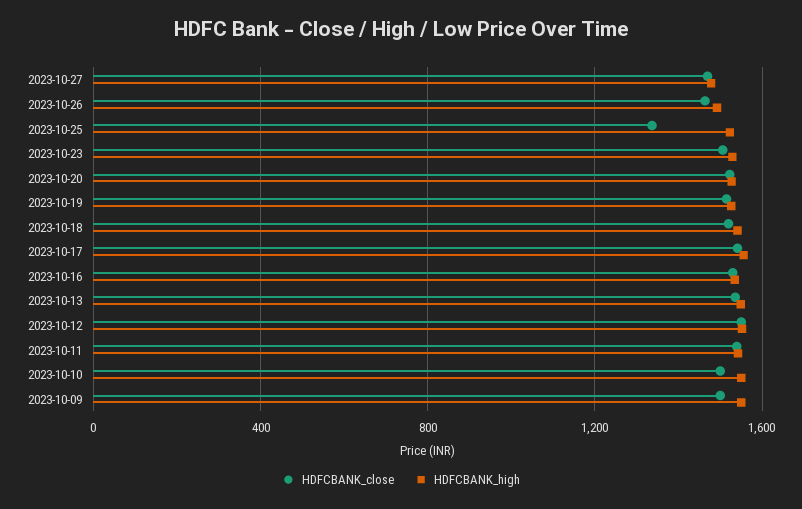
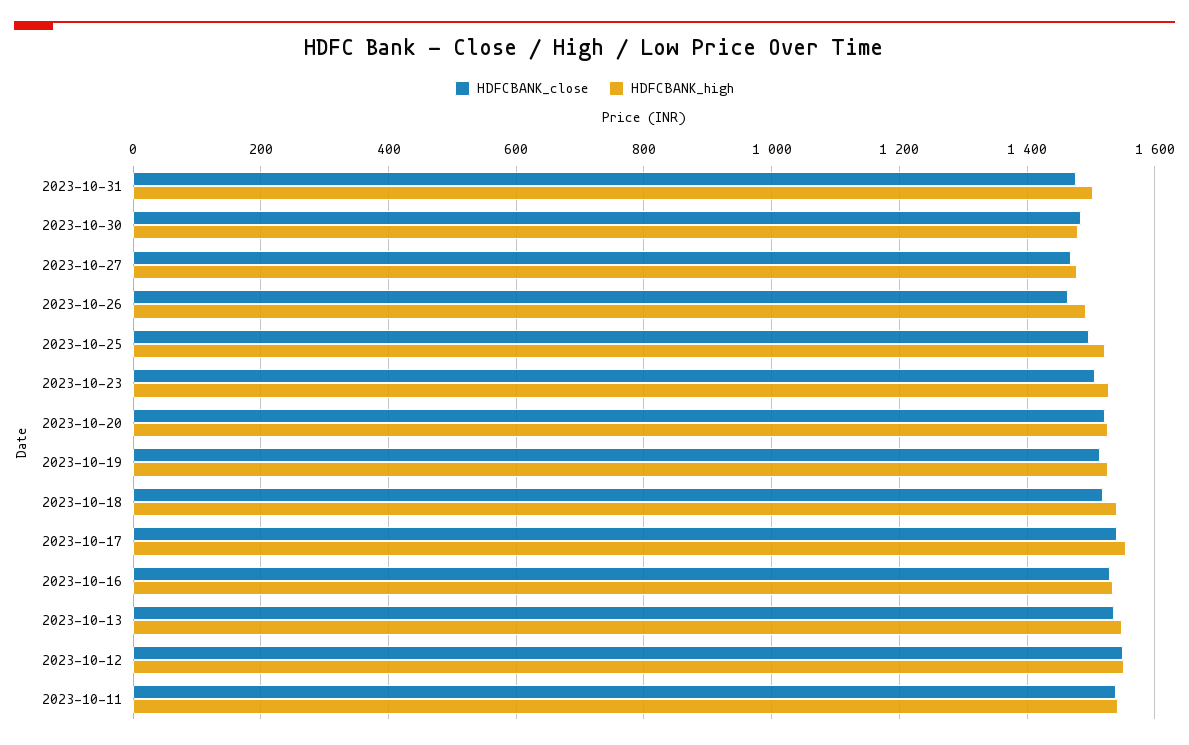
HDFCBANK_close, 2023-10-25: 1350 -> 1500
HDFCBANK_close, 2023-10-10: 1500 -> none
HDFCBANK_high, 2023-10-10: 1550 -> none
HDFCBANK_close, 2023-10-09: 1500 -> none
HDFCBANK_high, 2023-10-09: 1550 -> none
HDFCBANK_close, 2023-10-31: none -> 1480
HDFCBANK_high, 2023-10-31: none -> 1500
HDFCBANK_close, 2023-10-30: none -> 1480
HDFCBANK_high, 2023-10-30: none -> 1480

